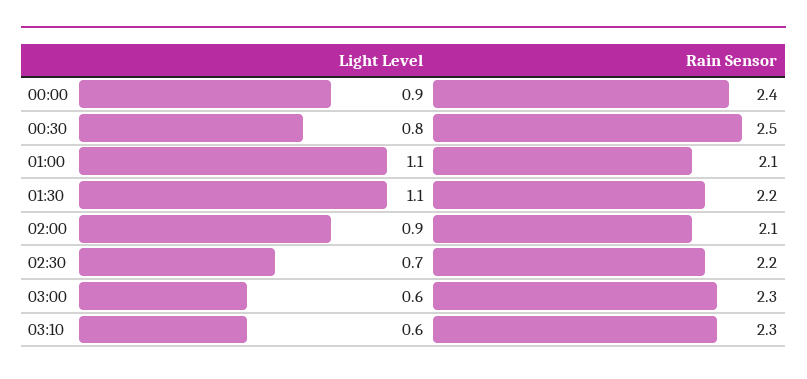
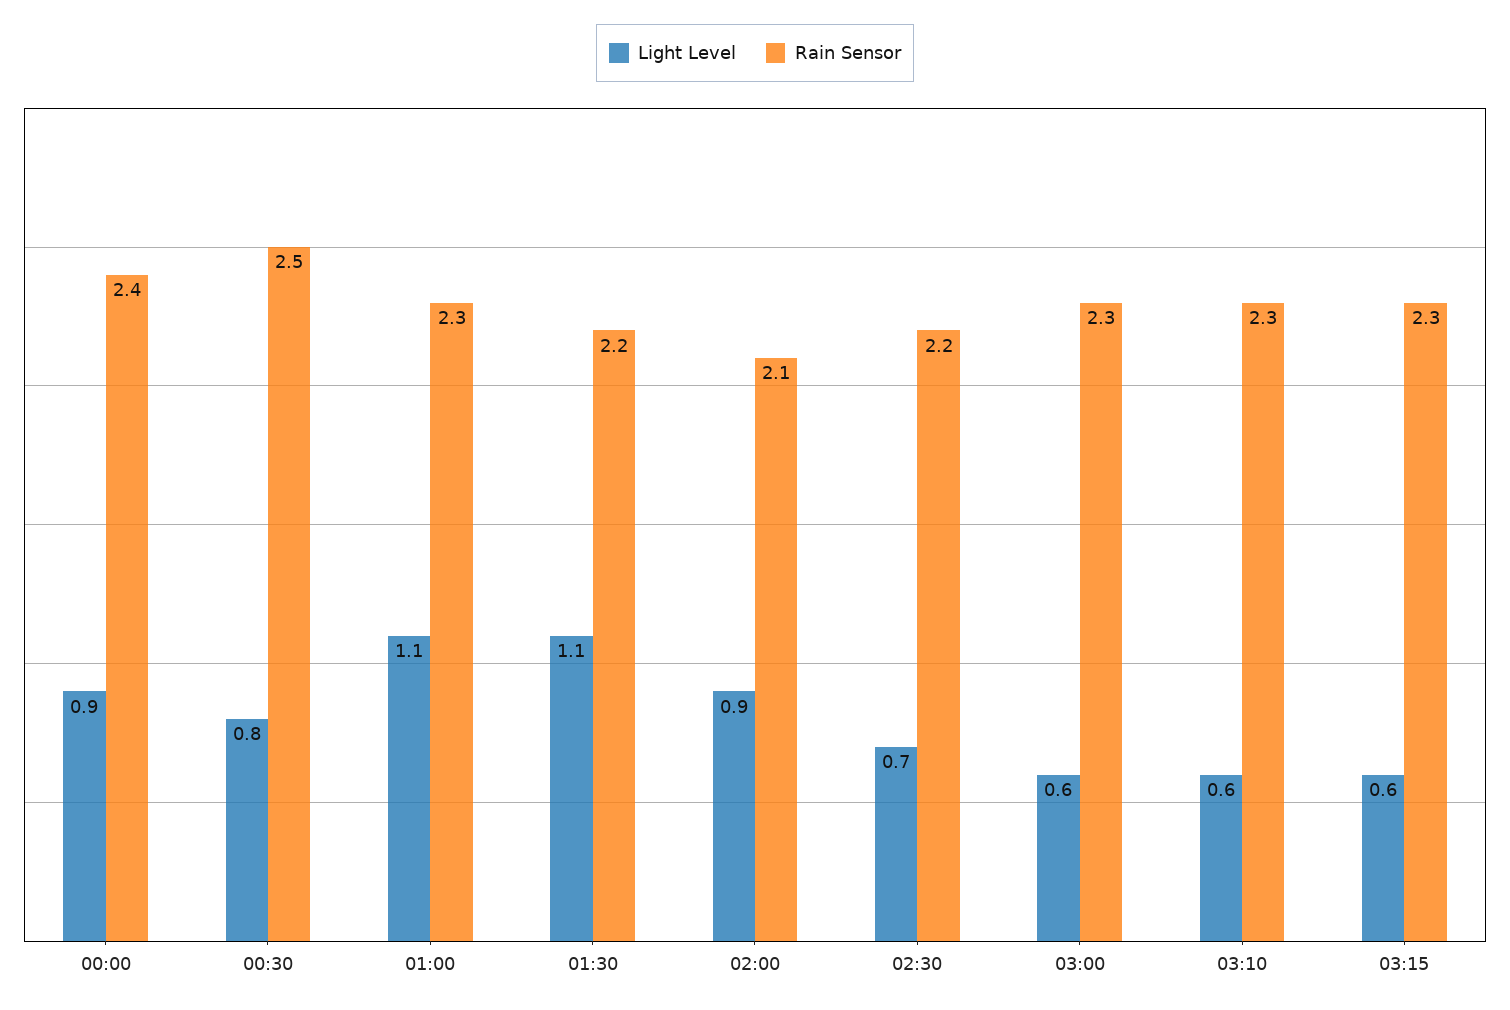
Rain Sensor, 01:00: 2.1 -> 2.3
Light Level, 03:15: none -> 0.6
Rain Sensor, 03:15: none -> 2.3

